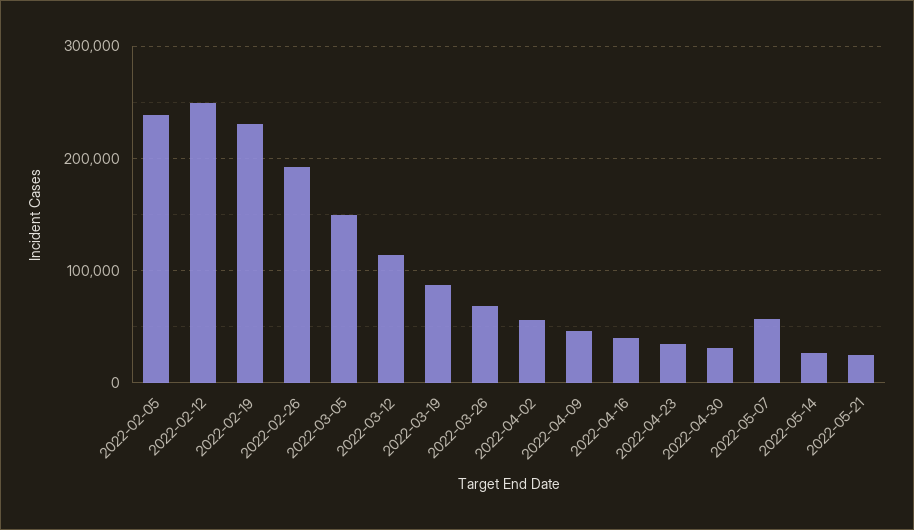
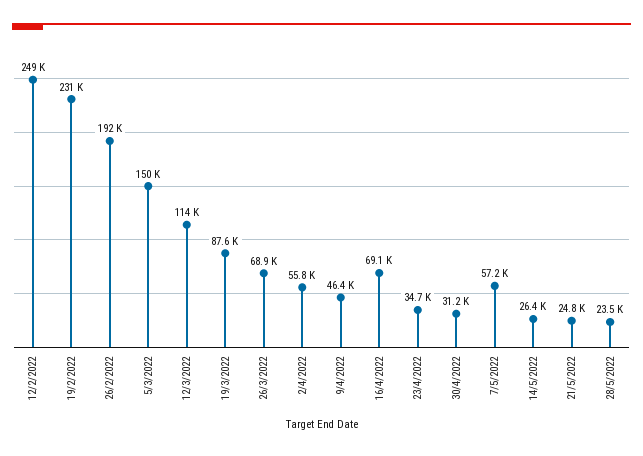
2022-02-05: 240000 -> none
2022-04-16: 40000 -> 69100
28/5/2022: none -> 23500

